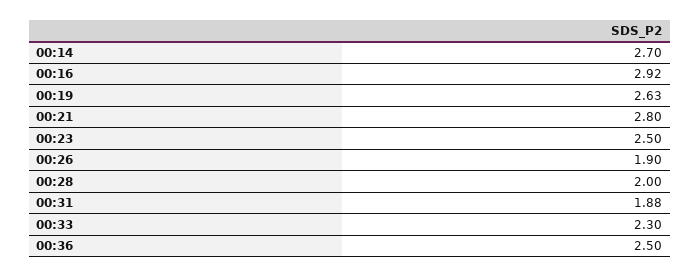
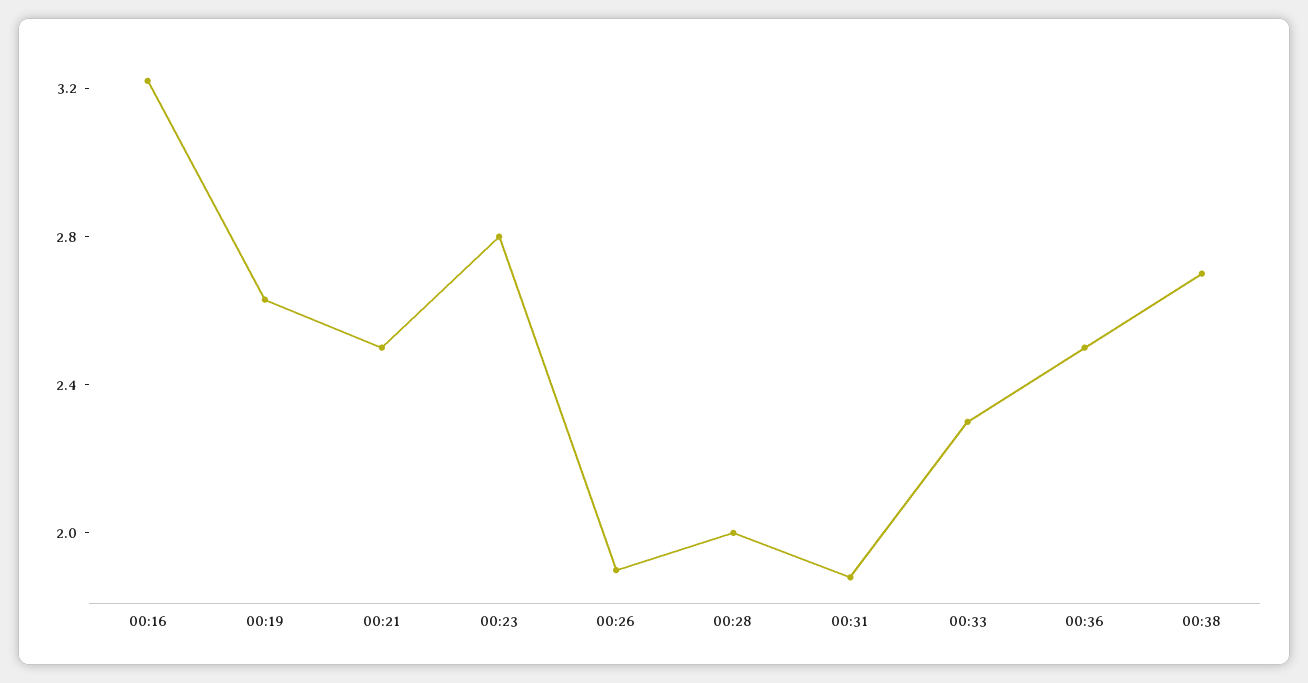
00:14: 2.7 -> none
00:16: 2.92 -> 3.2
00:21: 2.8 -> 2.5
00:23: 2.5 -> 2.8
00:38: none -> 2.7

